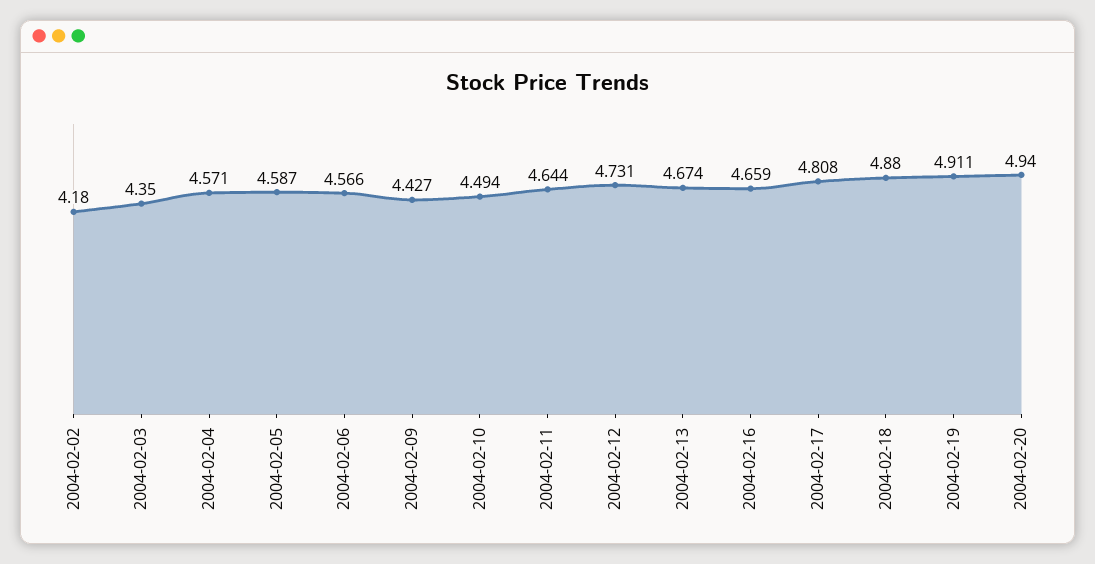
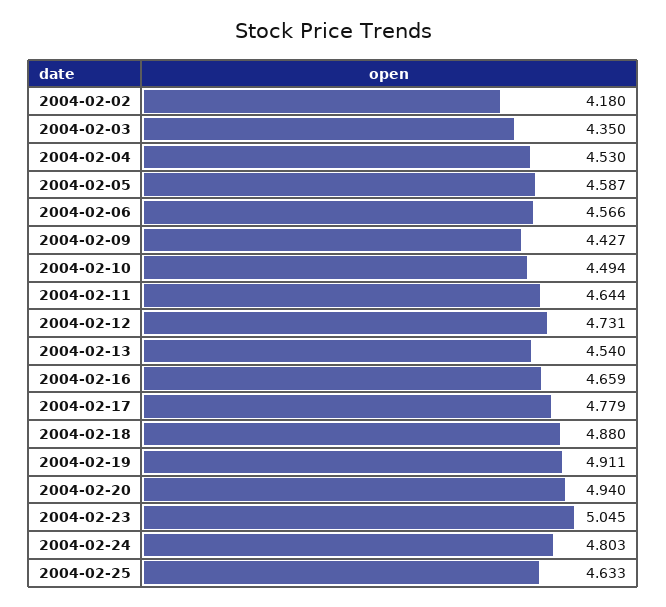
2004-02-04: 4.571 -> 4.53
2004-02-13: 4.674 -> 4.54
2004-02-17: 4.808 -> 4.779
2004-02-23: none -> 5.045
2004-02-24: none -> 4.803
2004-02-25: none -> 4.633

